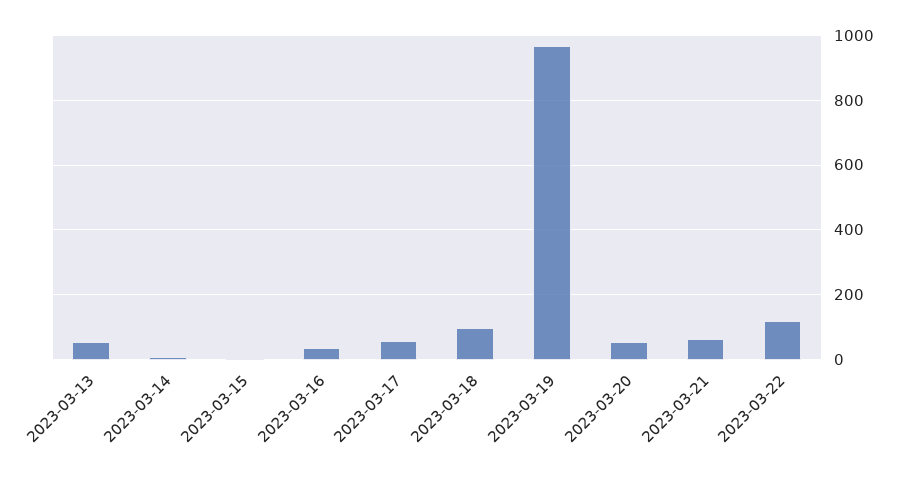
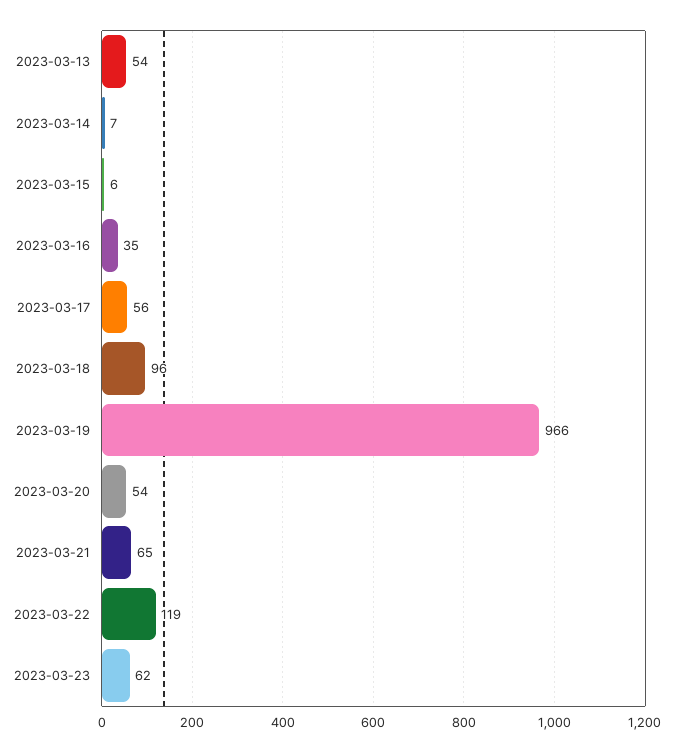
2023-03-23: none -> 62

